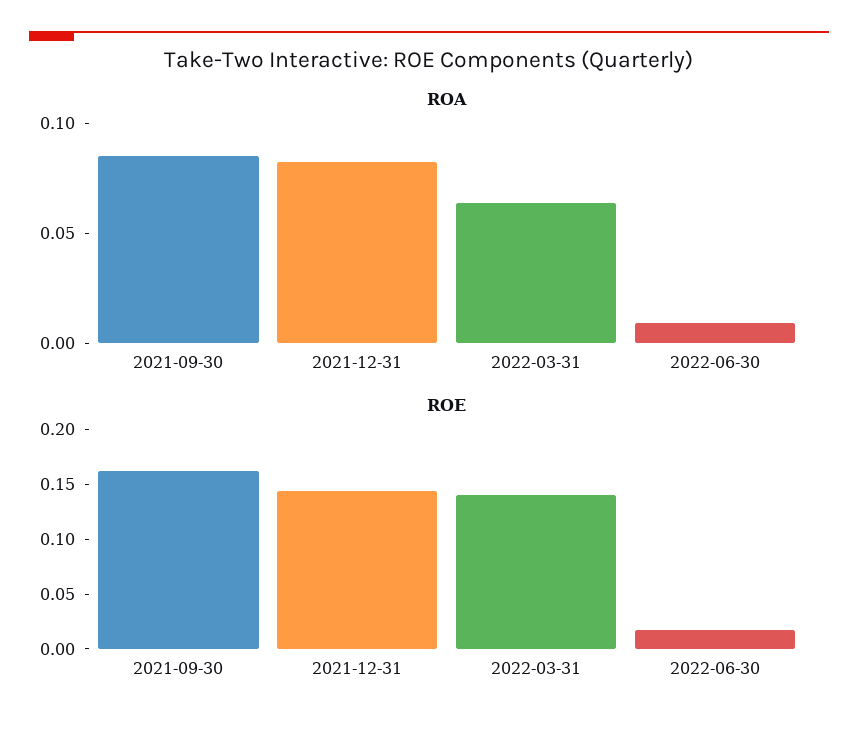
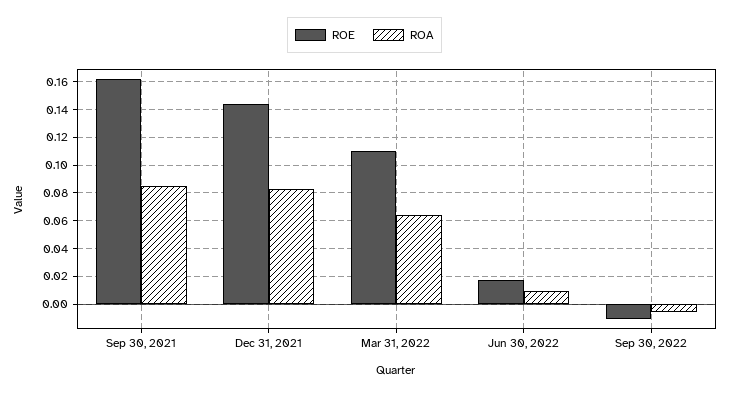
ROE, 2022-03-31: 0.14 -> 0.11
ROE, Sep 30, 2022: none -> -0.01
ROA, Sep 30, 2022: none -> -0.005

